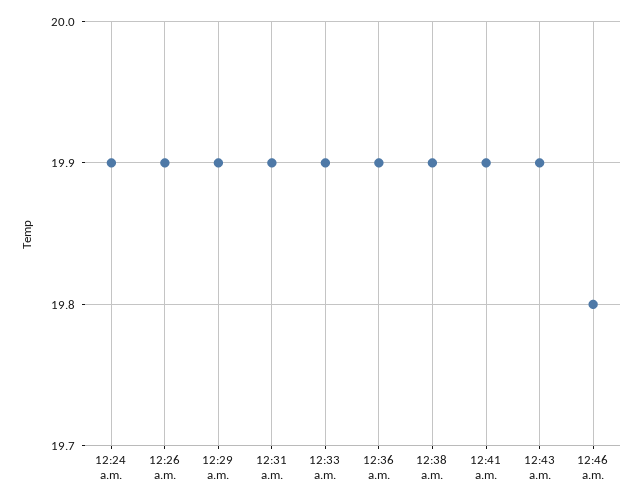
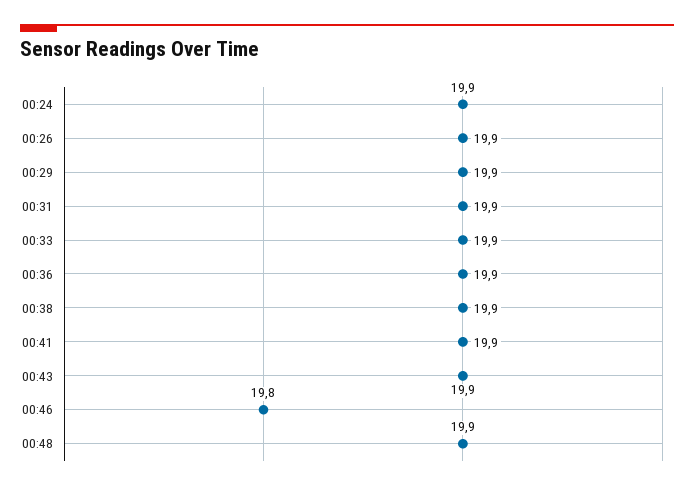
00:48: none -> 19.9

